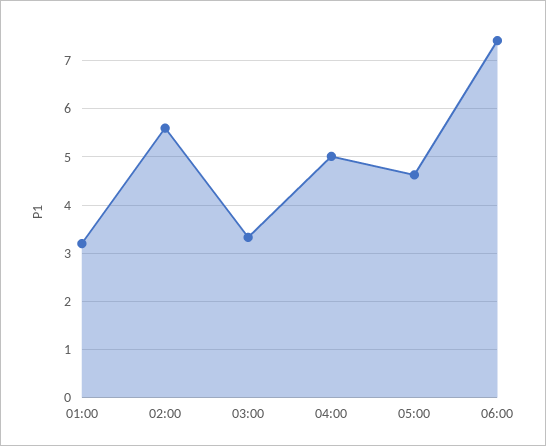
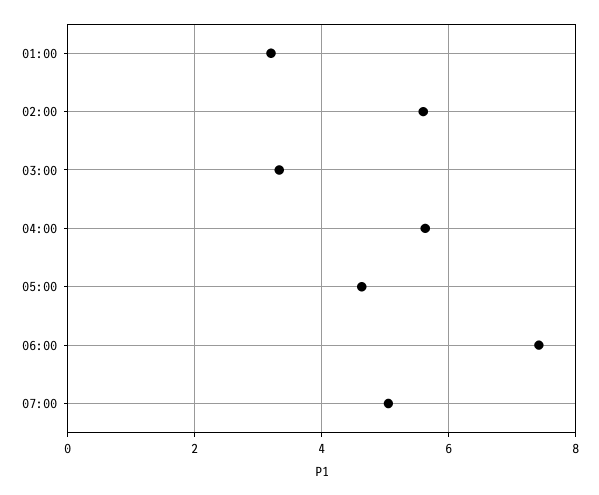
04:00: 5 -> 5.6
07:00: none -> 5

